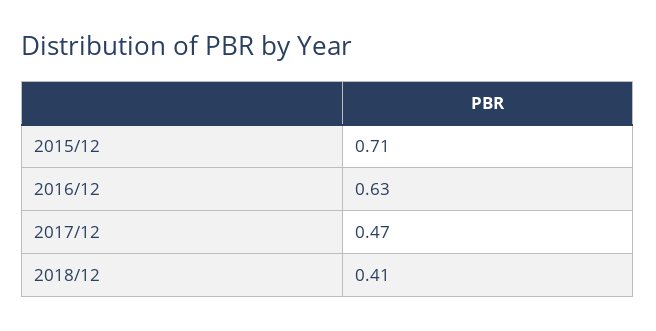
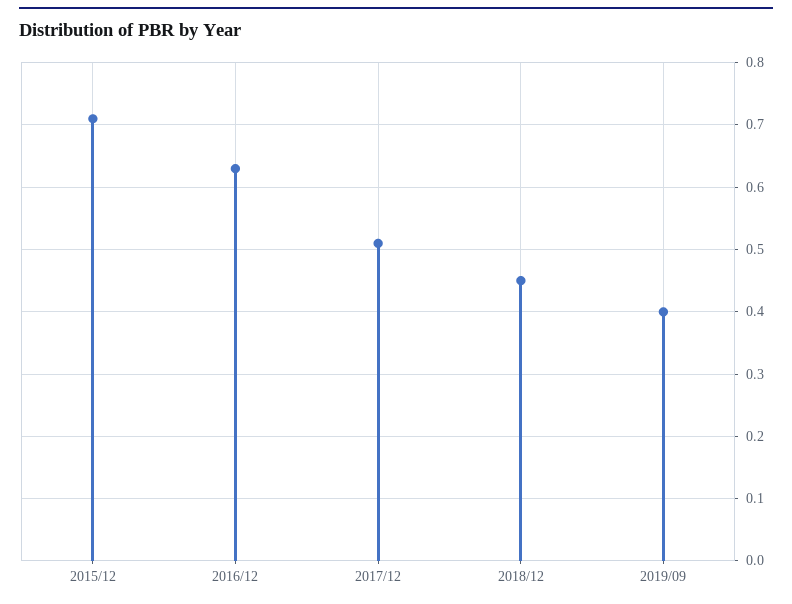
2017/12: 0.47 -> 0.51
2018/12: 0.41 -> 0.45
2019/09: none -> 0.4

